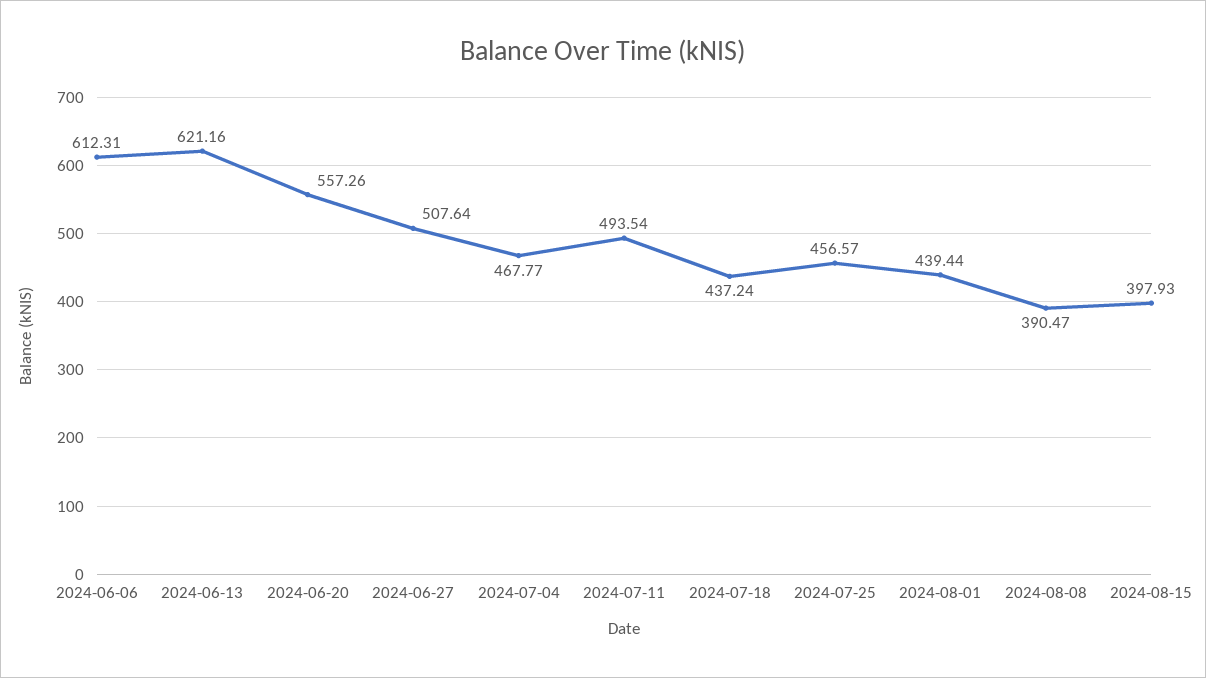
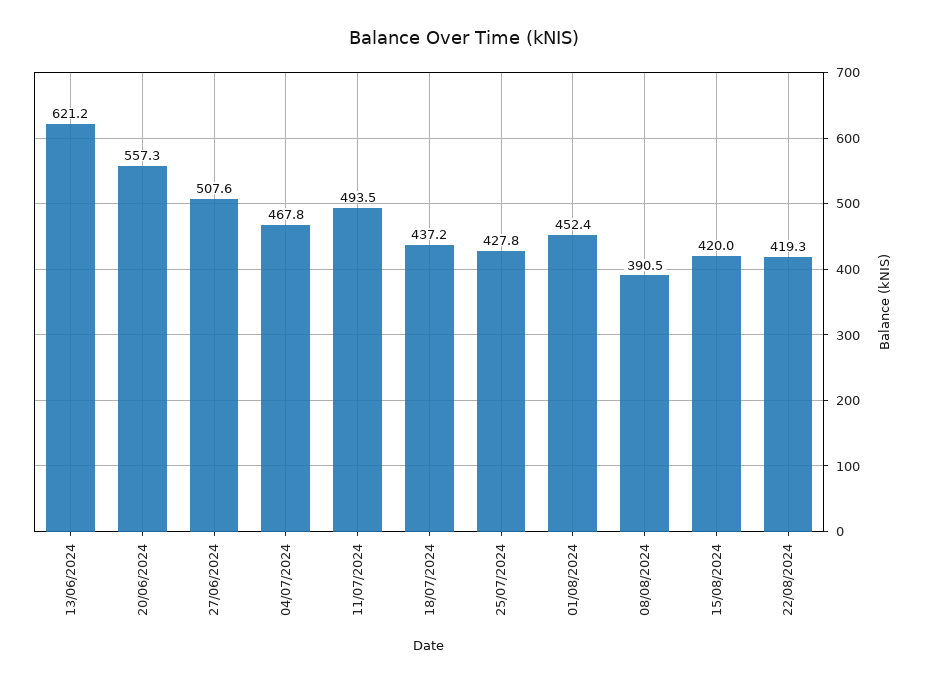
2024-06-06: 612.31 -> none
2024-07-25: 456.57 -> 427.8
2024-08-01: 439.44 -> 452.4
2024-08-15: 397.93 -> 420
22/08/2024: none -> 419.3

